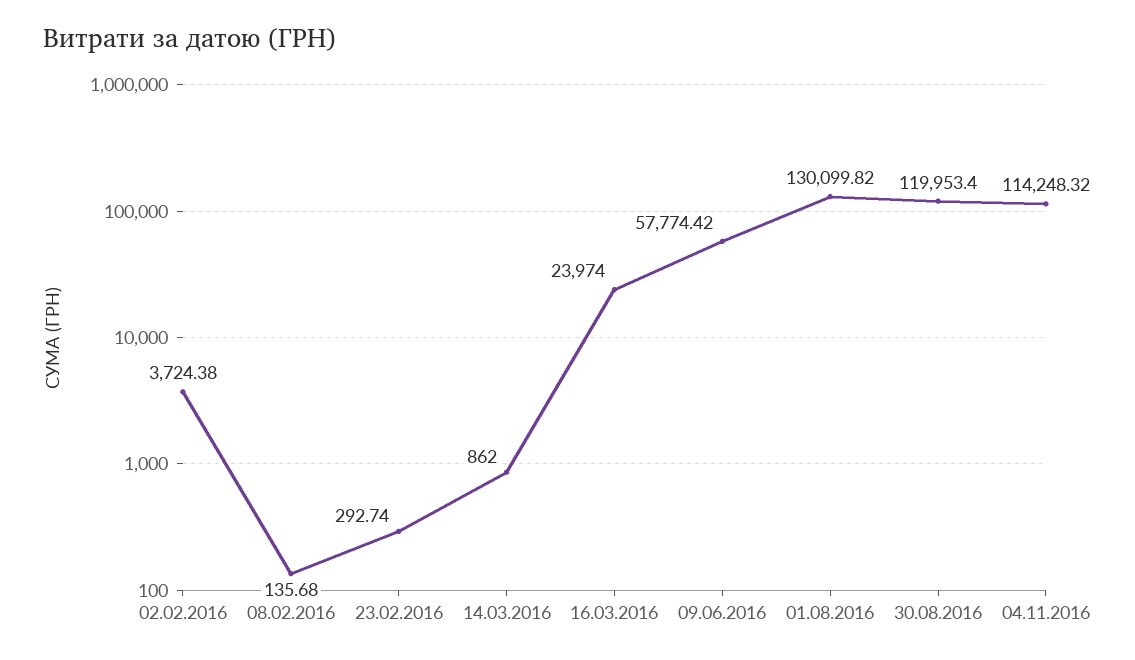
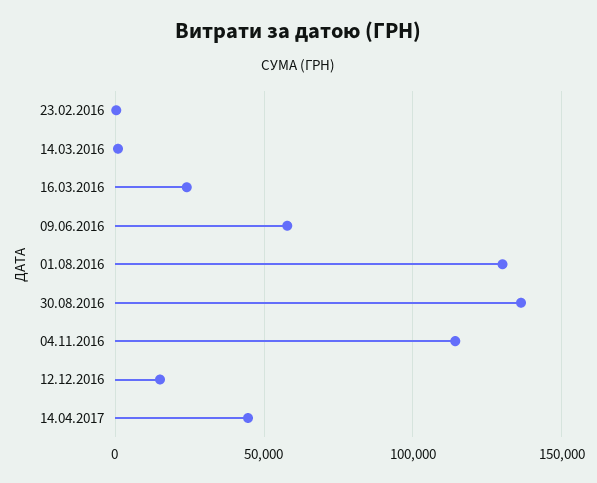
02.02.2016: 3724.38 -> none
08.02.2016: 135.68 -> none
30.08.2016: 119953.4 -> 135000
12.12.2016: none -> 15000
14.04.2017: none -> 45000

